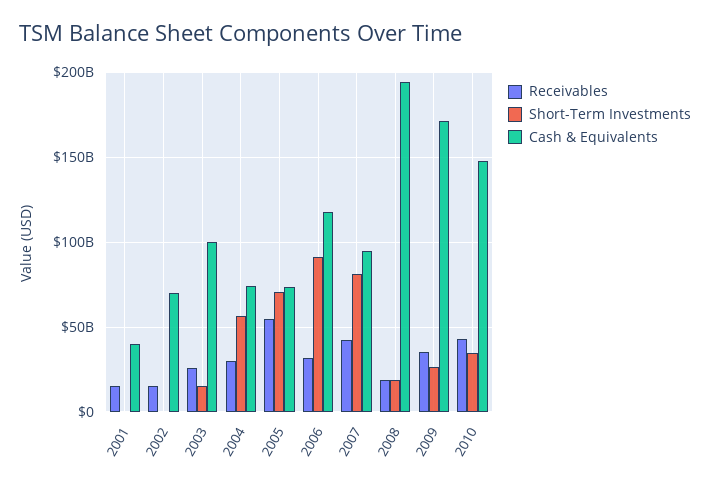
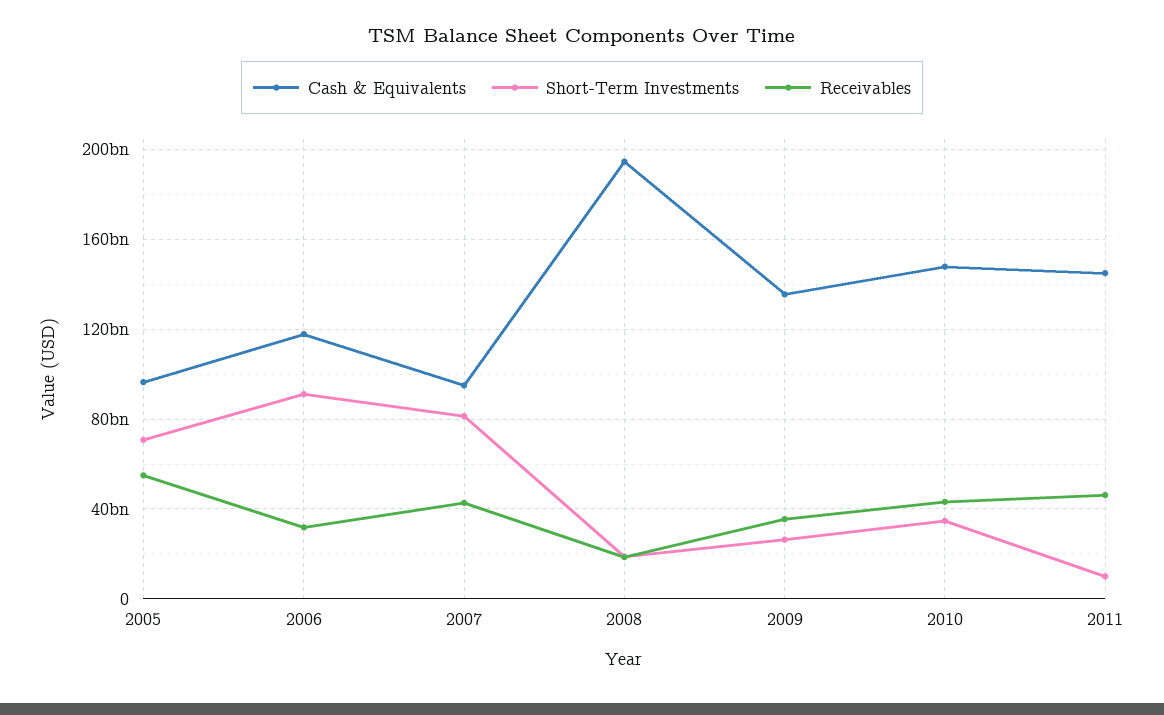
Receivables, 2001: 15000000000 -> none
Short-Term Investments, 2001: 0 -> none
Cash & Equivalents, 2001: 40000000000 -> none
Receivables, 2002: 15000000000 -> none
Short-Term Investments, 2002: 0 -> none
Cash & Equivalents, 2002: 70000000000 -> none
Receivables, 2003: 25000000000 -> none
Short-Term Investments, 2003: 15000000000 -> none
Cash & Equivalents, 2003: 100000000000 -> none
Receivables, 2004: 30000000000 -> none
Short-Term Investments, 2004: 55000000000 -> none
Cash & Equivalents, 2004: 75000000000 -> none
Cash & Equivalents, 2005: 75000000000 -> 95000000000
Cash & Equivalents, 2009: 170000000000 -> 135000000000
Cash & Equivalents, 2011: none -> 145000000000
Short-Term Investments, 2011: none -> 10000000000
Receivables, 2011: none -> 45000000000

